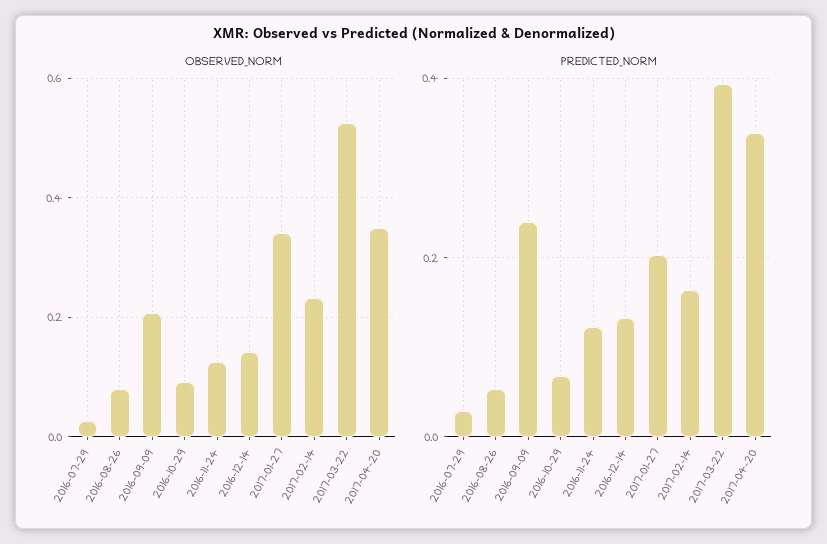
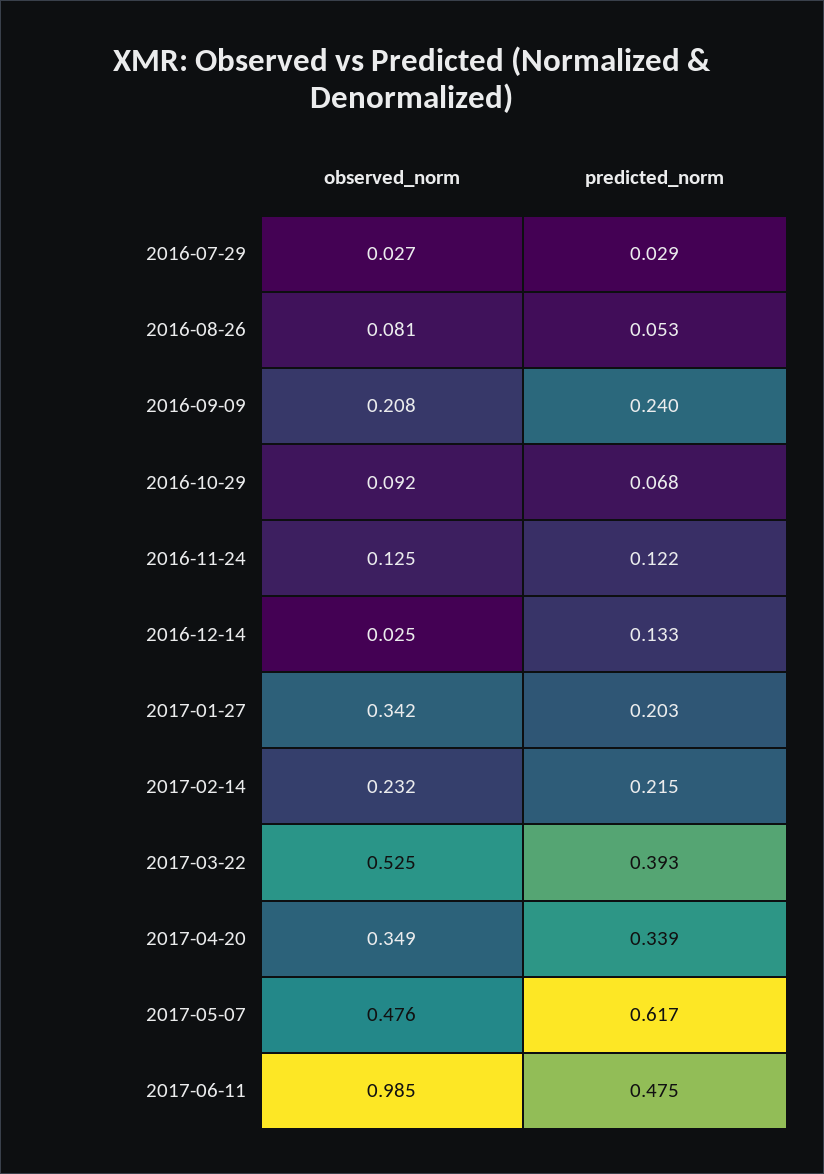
OBSERVED_NORM, 2016-12-14: 0.14 -> 0.025
PREDICTED_NORM, 2017-02-14: 0.16 -> 0.215
OBSERVED_NORM, 2017-05-07: none -> 0.476
PREDICTED_NORM, 2017-05-07: none -> 0.617
OBSERVED_NORM, 2017-06-11: none -> 0.985
PREDICTED_NORM, 2017-06-11: none -> 0.475

